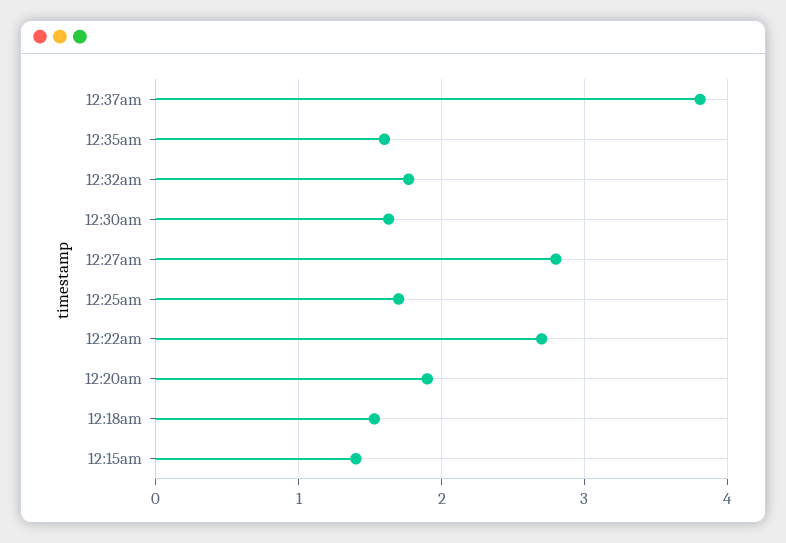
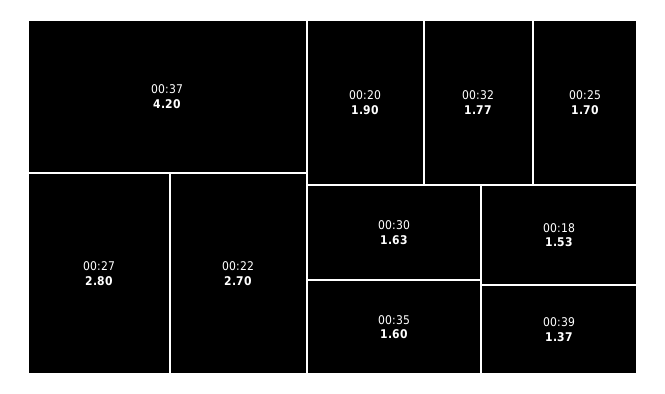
12:37am: 3.8 -> 4.2
12:15am: 1.4 -> none
00:39: none -> 1.37

